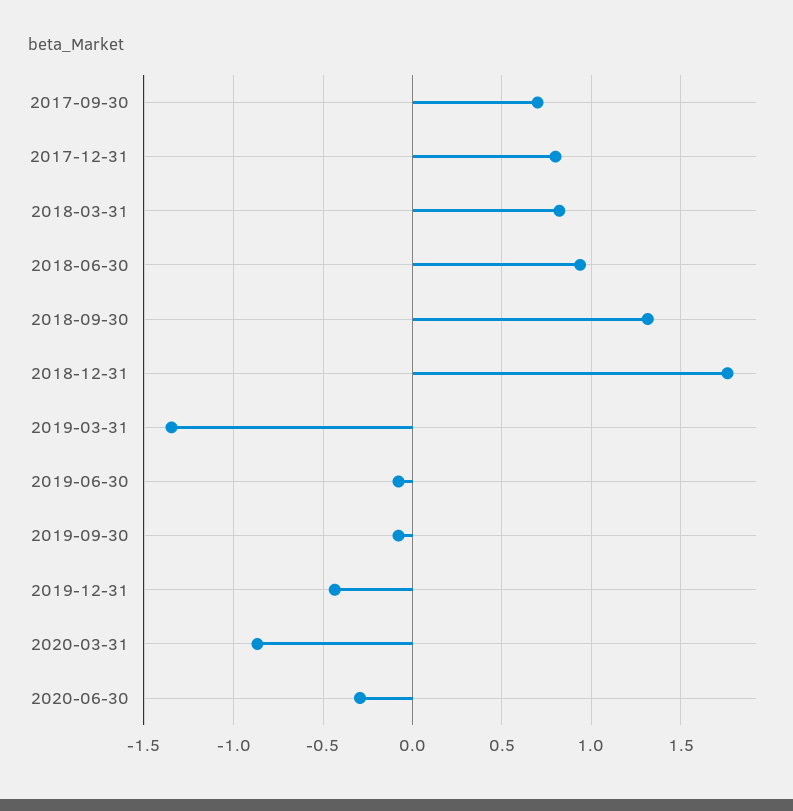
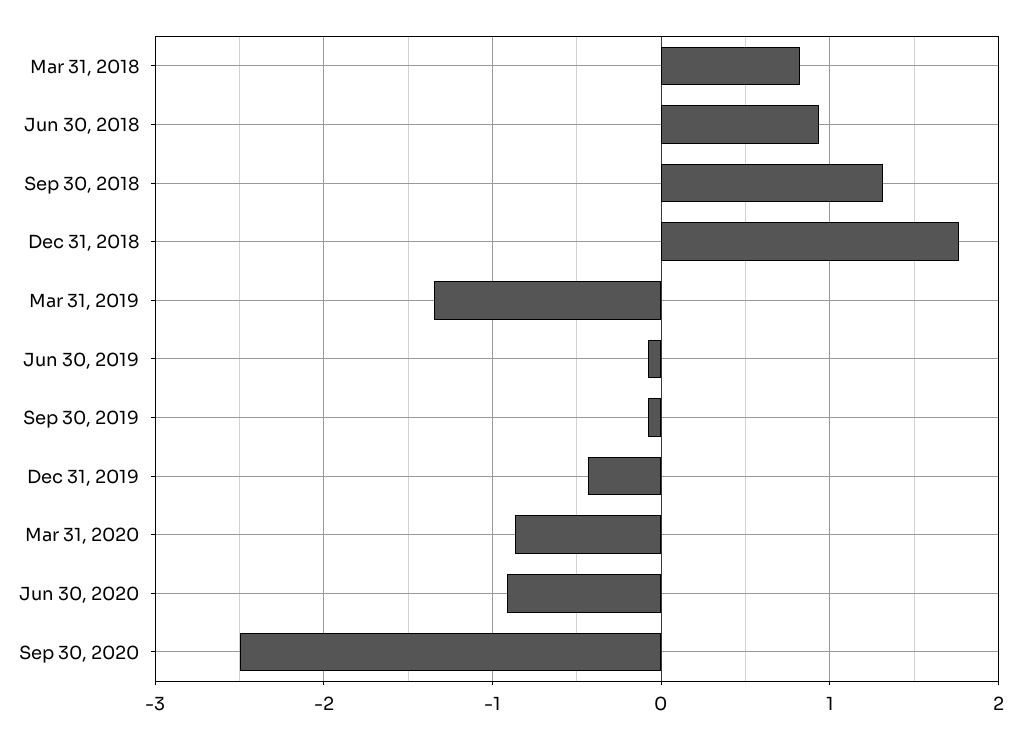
2017-09-30: 0.7 -> none
2017-12-31: 0.8 -> none
2020-06-30: -0.3 -> -0.9
Sep 30, 2020: none -> -2.5

